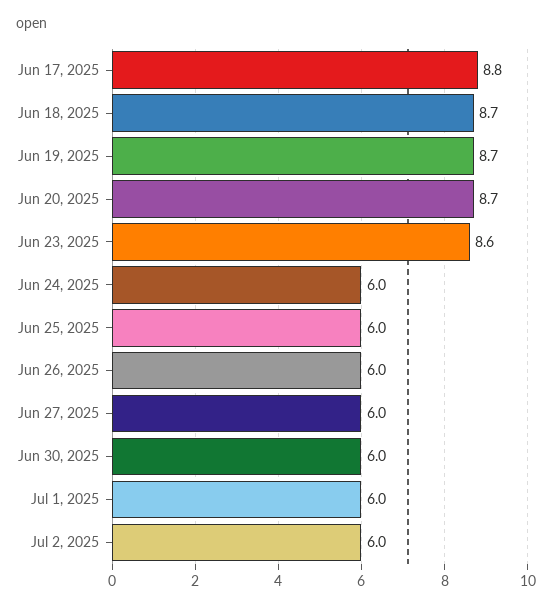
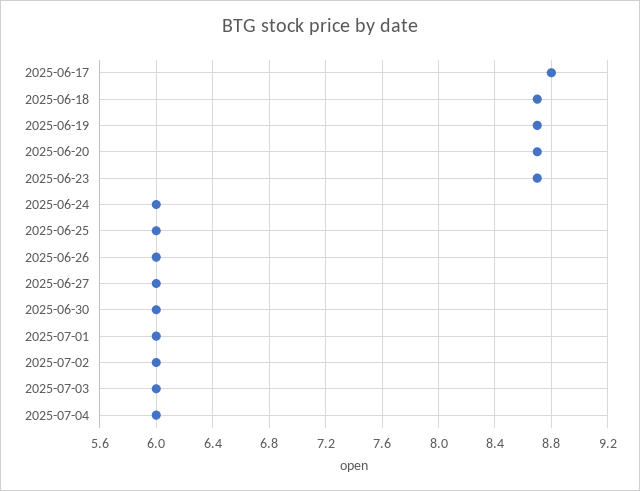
Jun 23, 2025: 8.6 -> 8.7
2025-07-03: none -> 6
2025-07-04: none -> 6

